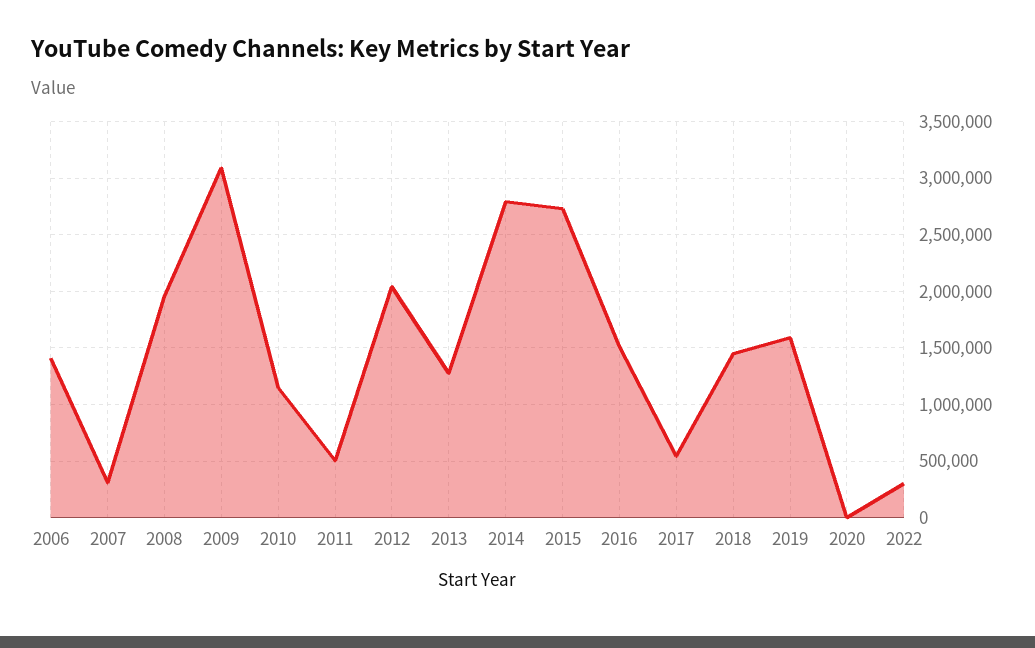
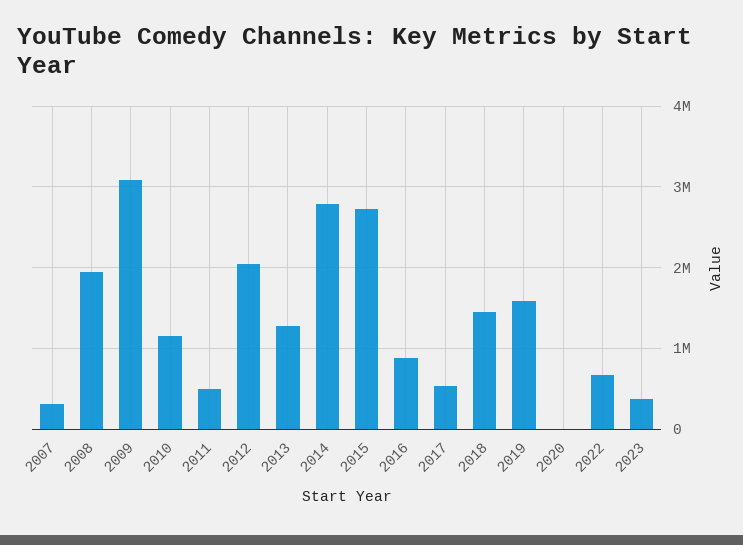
2006: 1400000 -> none
2016: 1500000 -> 900000
2022: 300000 -> 700000
2023: none -> 400000

